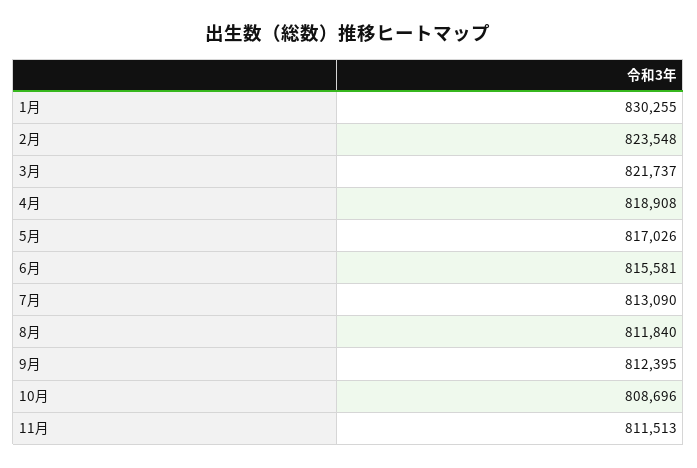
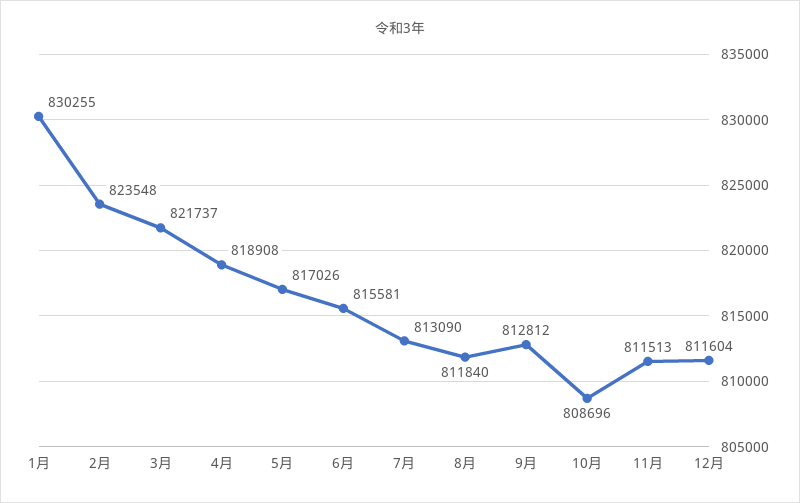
9月: 812395 -> 812812
12月: none -> 811604

